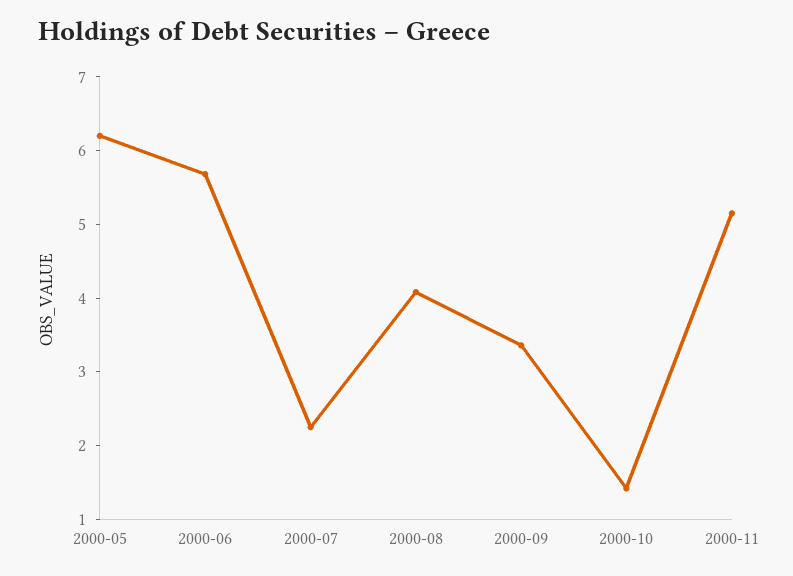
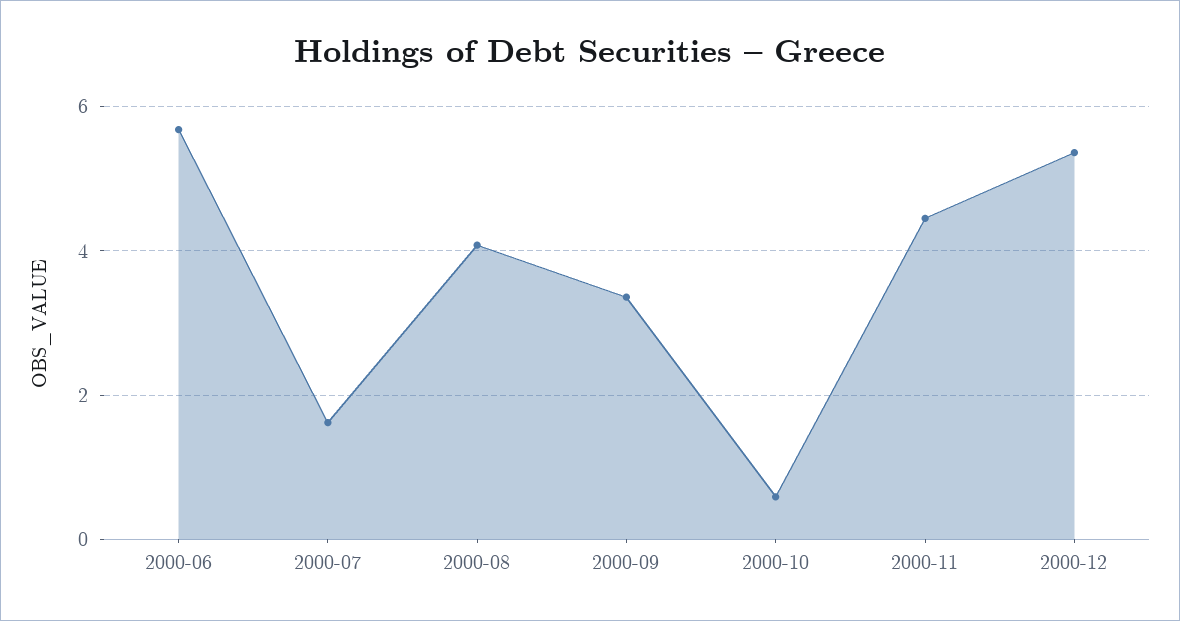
2000-05: 6.2 -> none
2000-07: 2.2 -> 1.6
2000-10: 1.4 -> 0.6
2000-11: 5.2 -> 4.4
2000-12: none -> 5.4

